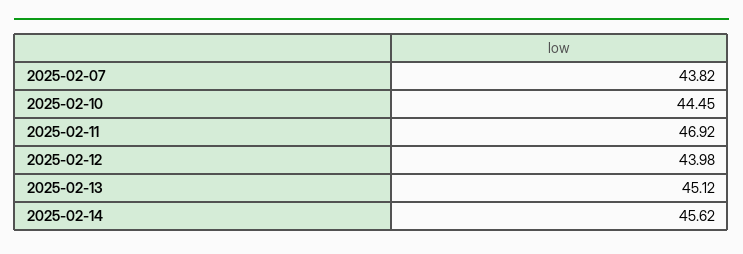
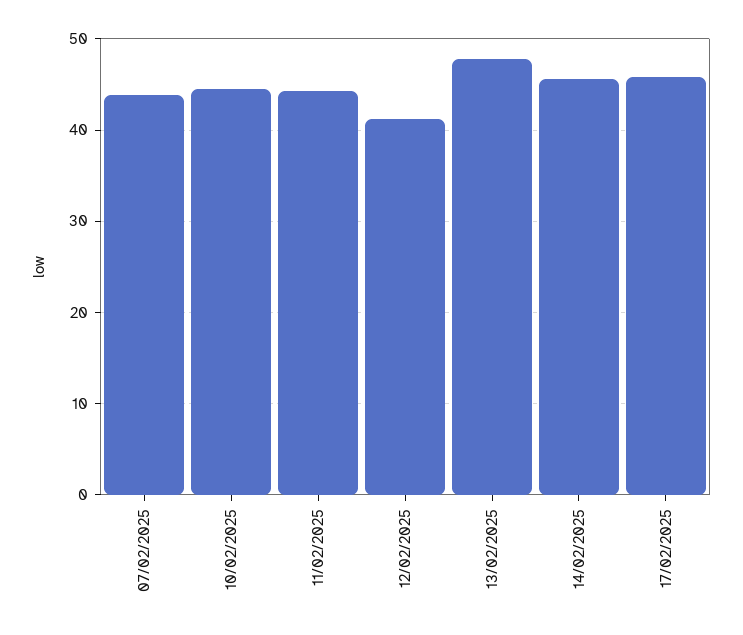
2025-02-11: 46.92 -> 44
2025-02-12: 43.98 -> 41
2025-02-13: 45.12 -> 48
17/02/2025: none -> 46

